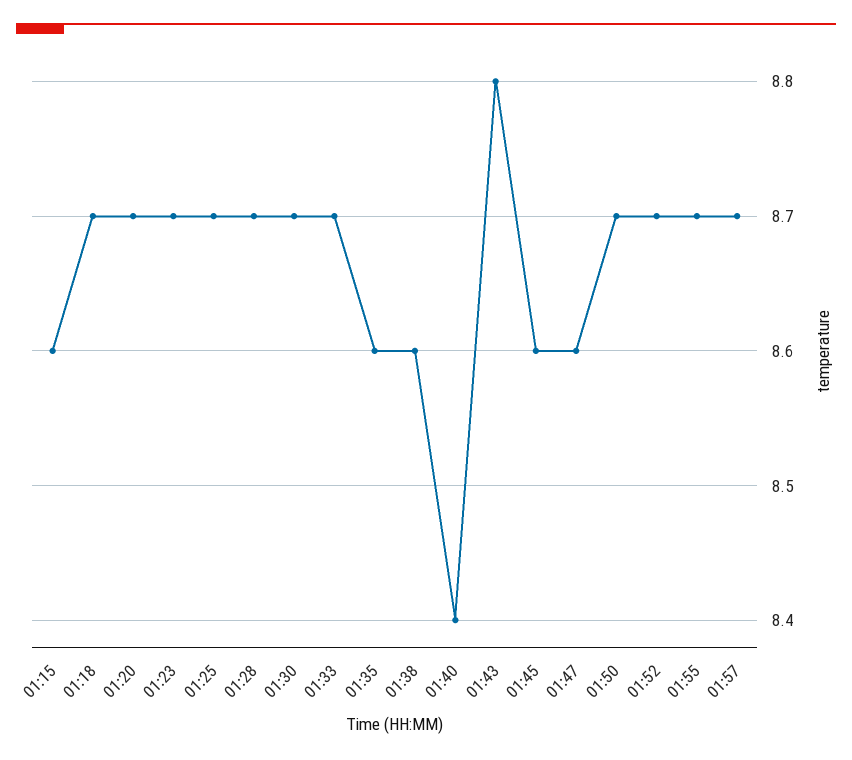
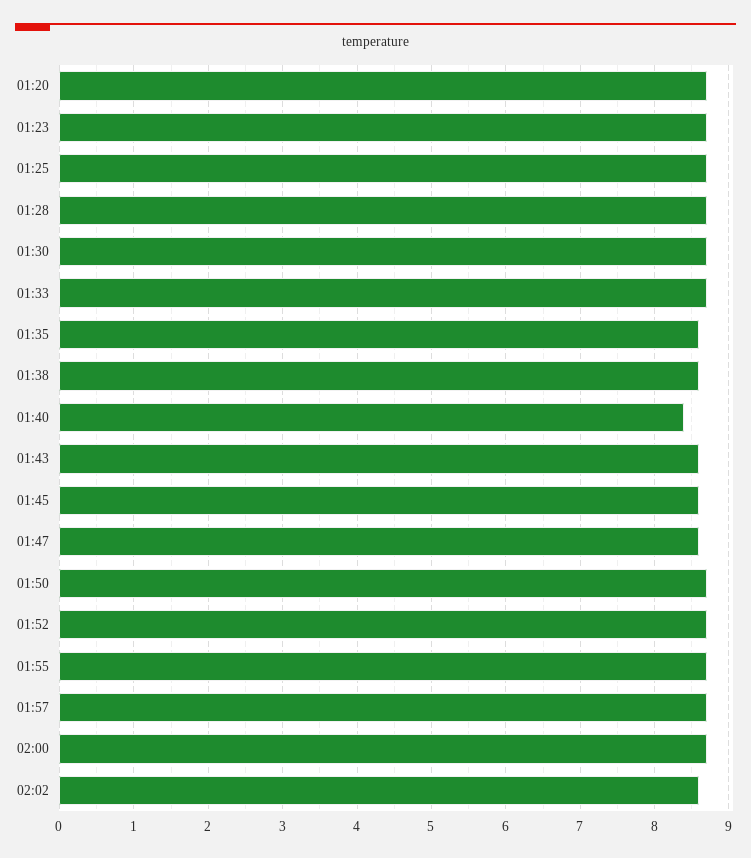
01:15: 8.6 -> none
01:18: 8.7 -> none
01:43: 8.8 -> 8.6
02:00: none -> 8.7
02:02: none -> 8.6

